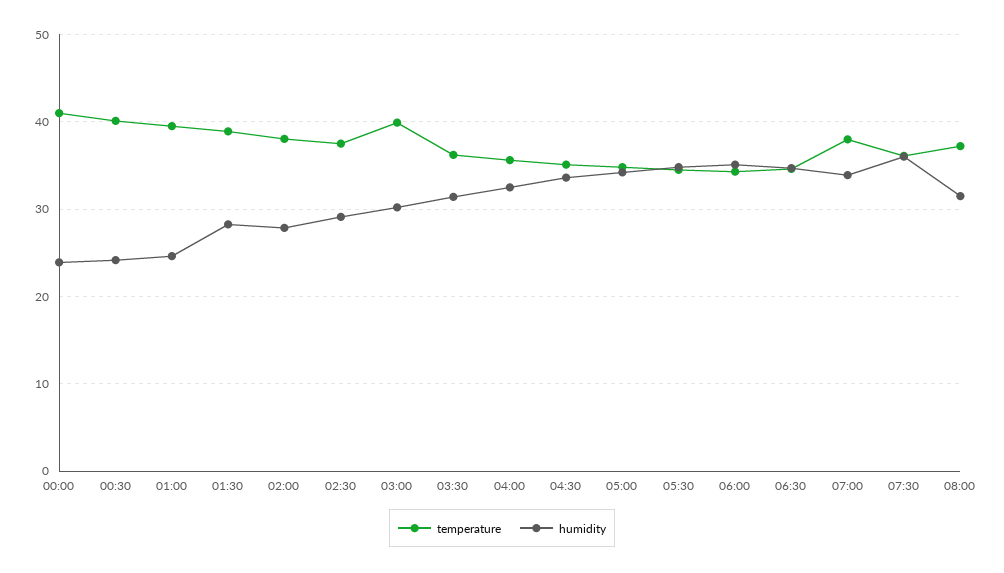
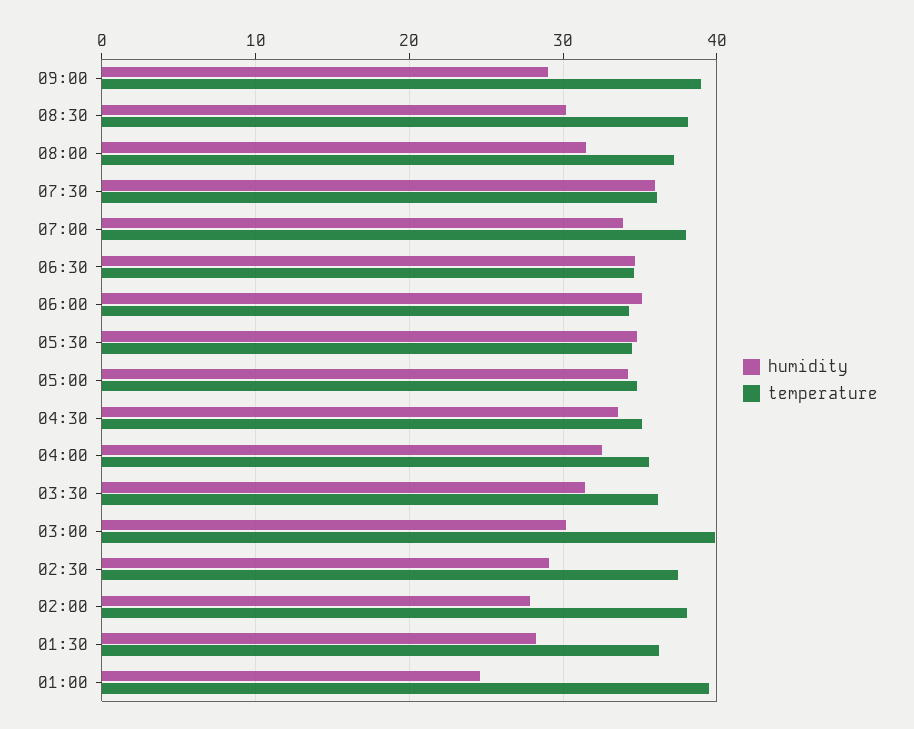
temperature, 00:00: 41 -> none
humidity, 00:00: 24 -> none
temperature, 00:30: 40 -> none
humidity, 00:30: 24 -> none
temperature, 01:30: 39 -> 36
humidity, 09:00: none -> 29
temperature, 09:00: none -> 39
humidity, 08:30: none -> 30
temperature, 08:30: none -> 38

